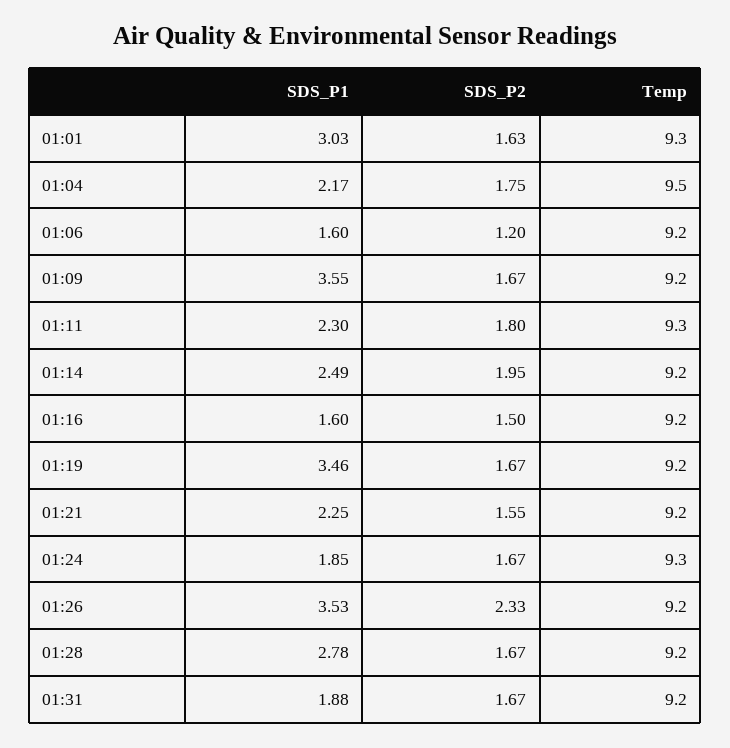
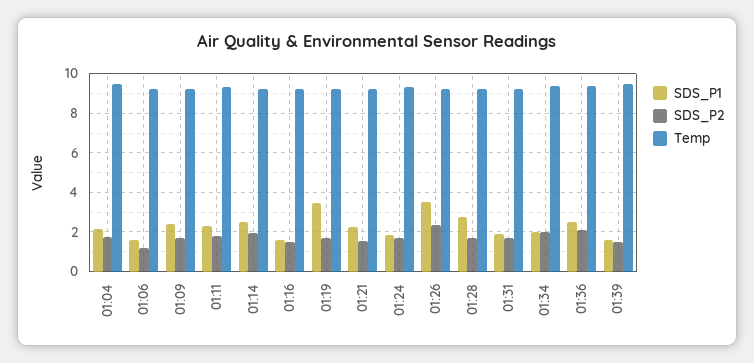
SDS_P1, 01:01: 3.03 -> none
SDS_P2, 01:01: 1.63 -> none
Temp, 01:01: 9.3 -> none
SDS_P1, 01:09: 3.55 -> 2.5
SDS_P1, 01:34: none -> 2
SDS_P2, 01:34: none -> 2
Temp, 01:34: none -> 9.5
SDS_P1, 01:36: none -> 2.5
SDS_P2, 01:36: none -> 2
Temp, 01:36: none -> 9.5
SDS_P1, 01:39: none -> 1.5
SDS_P2, 01:39: none -> 1.5
Temp, 01:39: none -> 9.5

